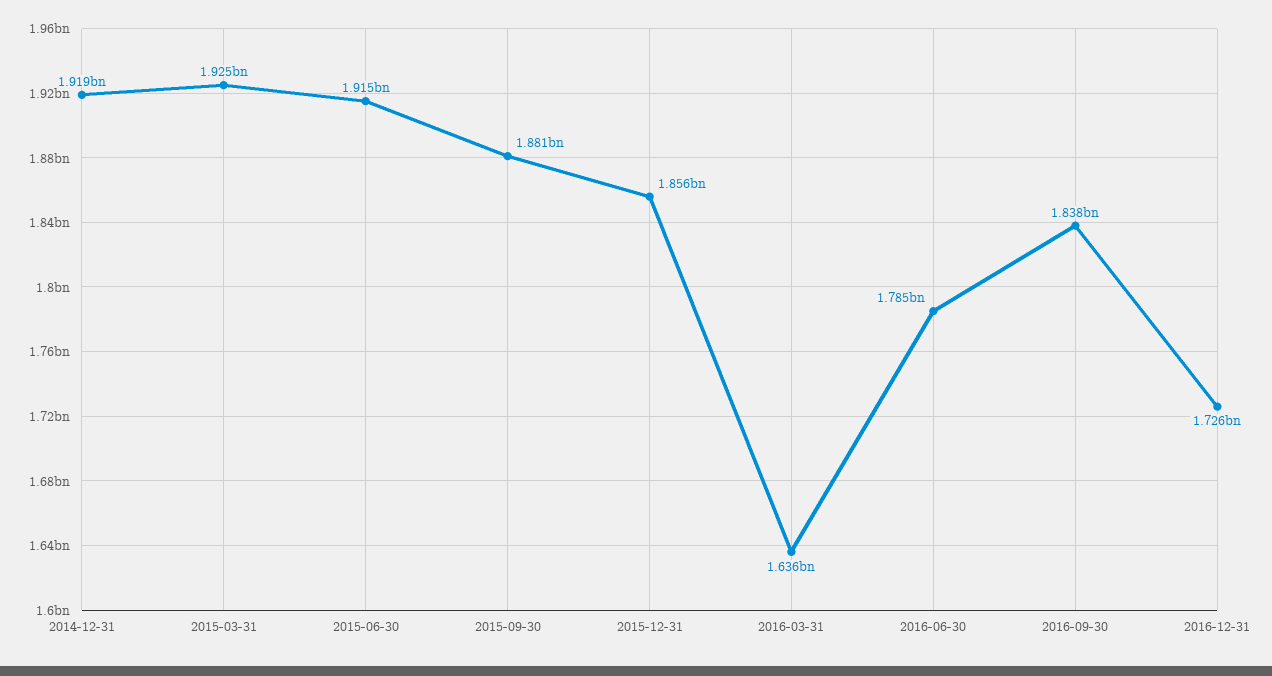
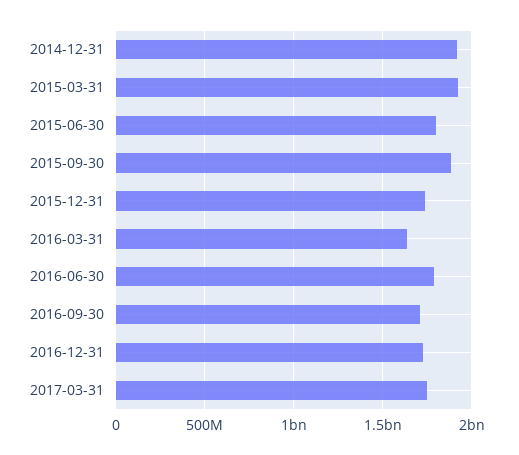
2015-06-30: 1915000000 -> 1800000000
2015-12-31: 1856000000 -> 1750000000
2016-09-30: 1838000000 -> 1700000000
2017-03-31: none -> 1750000000

